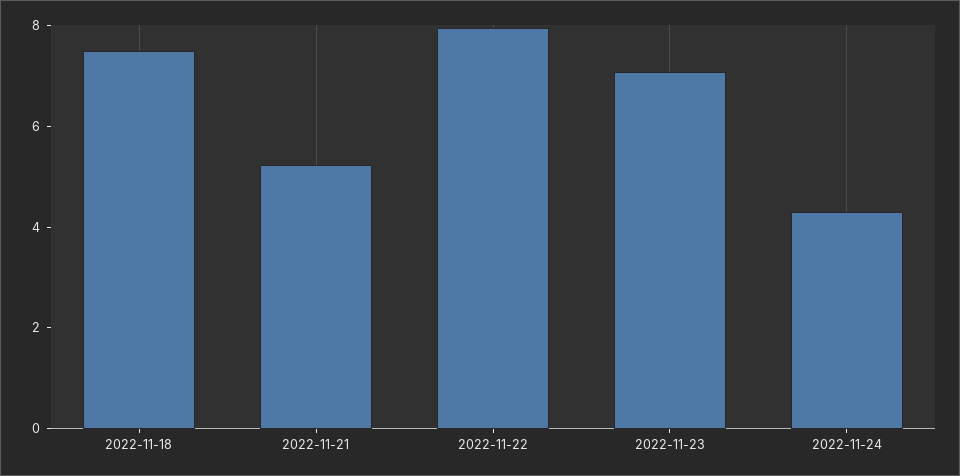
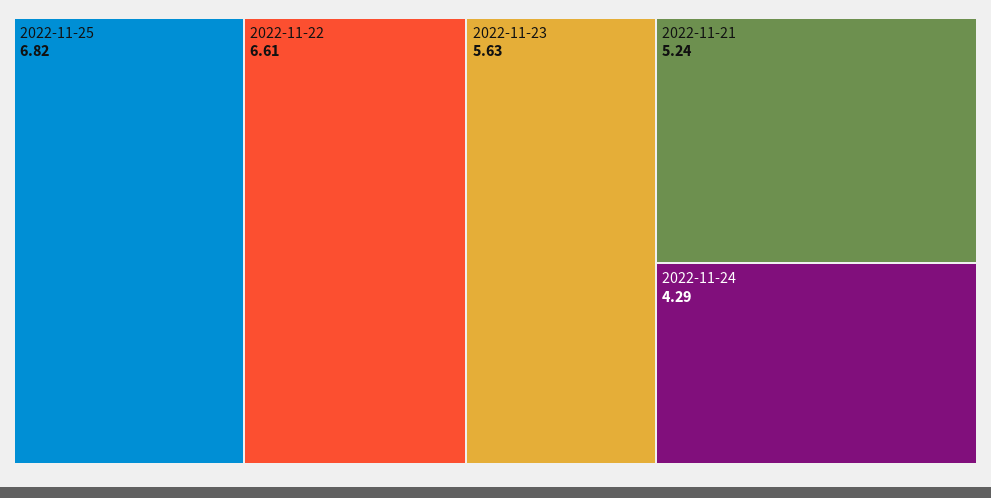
2022-11-18: 7.5 -> none
2022-11-22: 8 -> 6.61
2022-11-23: 7 -> 5.63
2022-11-25: none -> 6.82

